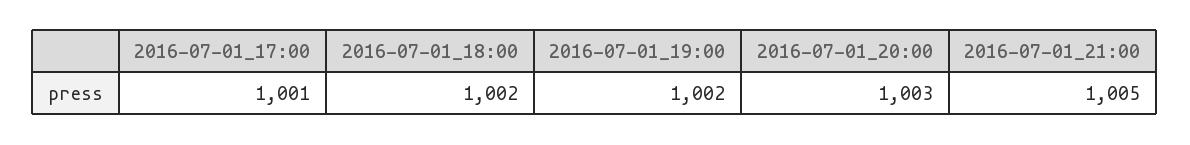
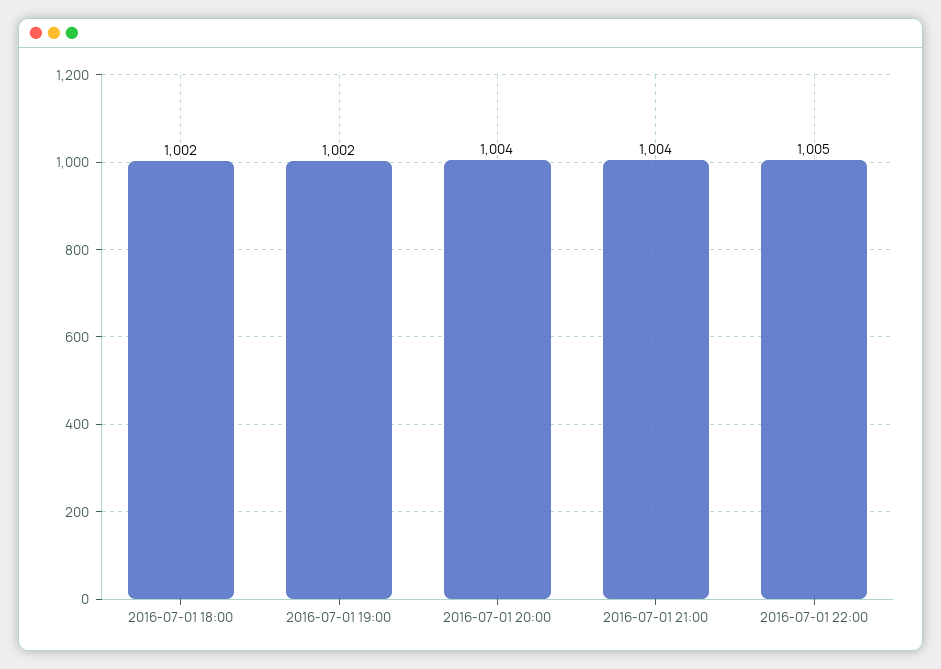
2016-07-01_17:00: 1001 -> none
2016-07-01_20:00: 1003 -> 1004
2016-07-01_21:00: 1005 -> 1004
2016-07-01 22:00: none -> 1005

